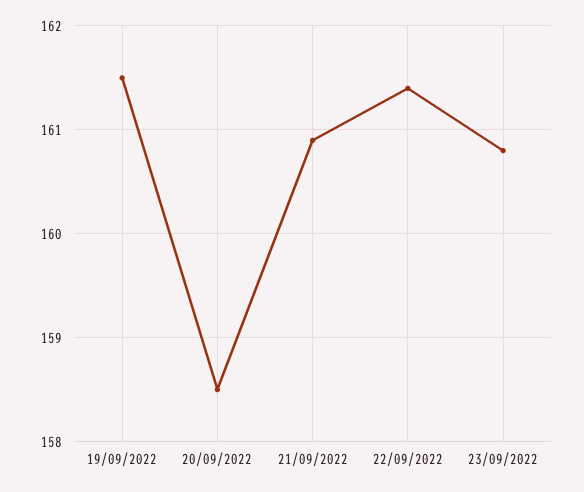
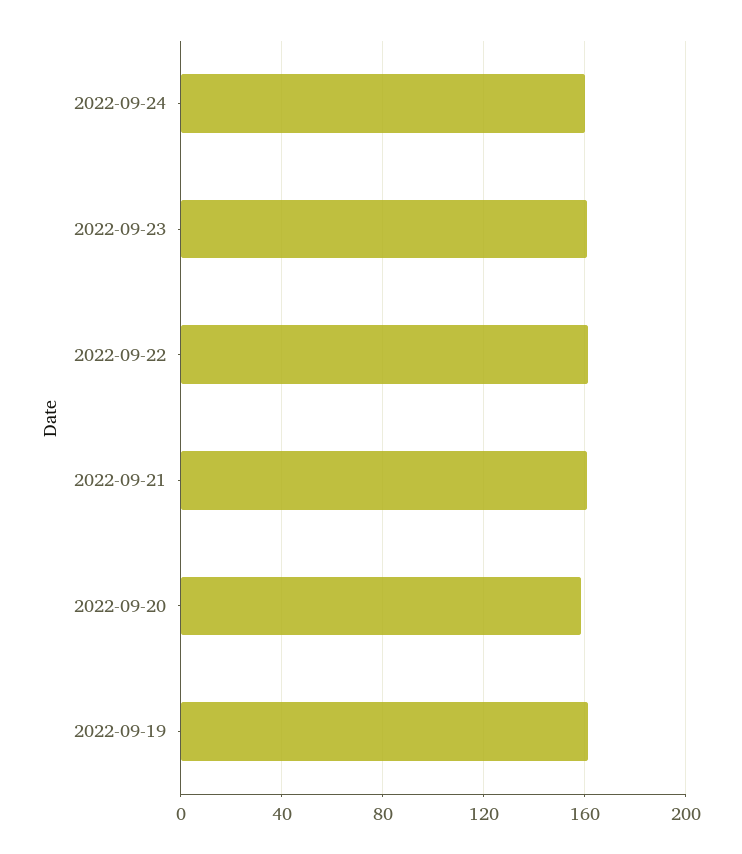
2022-09-24: none -> 160

